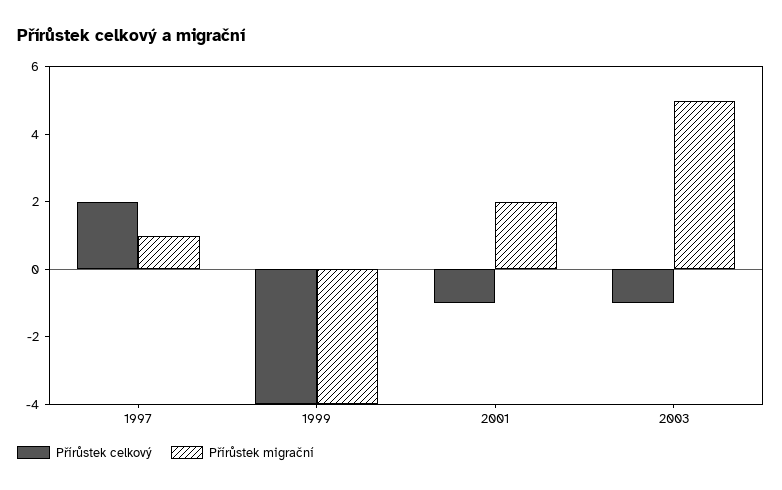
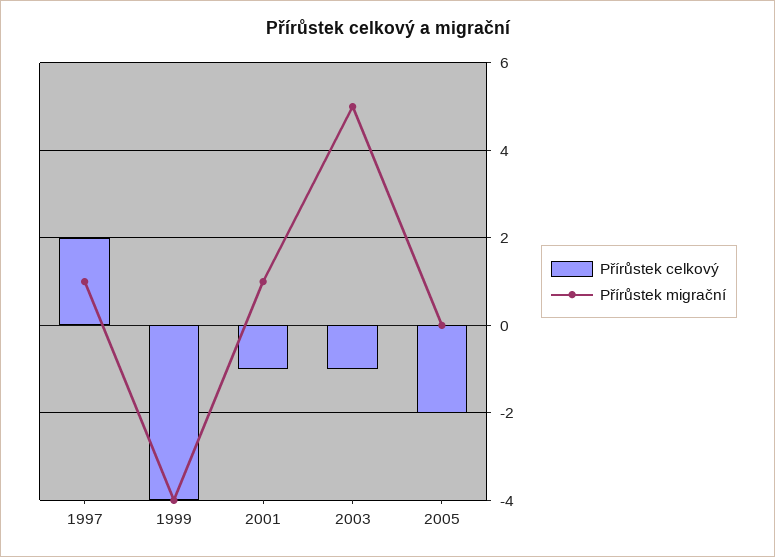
Přírůstek migrační, 2001: 2 -> 1
Přírůstek celkový, 2005: none -> -2
Přírůstek migrační, 2005: none -> 0

